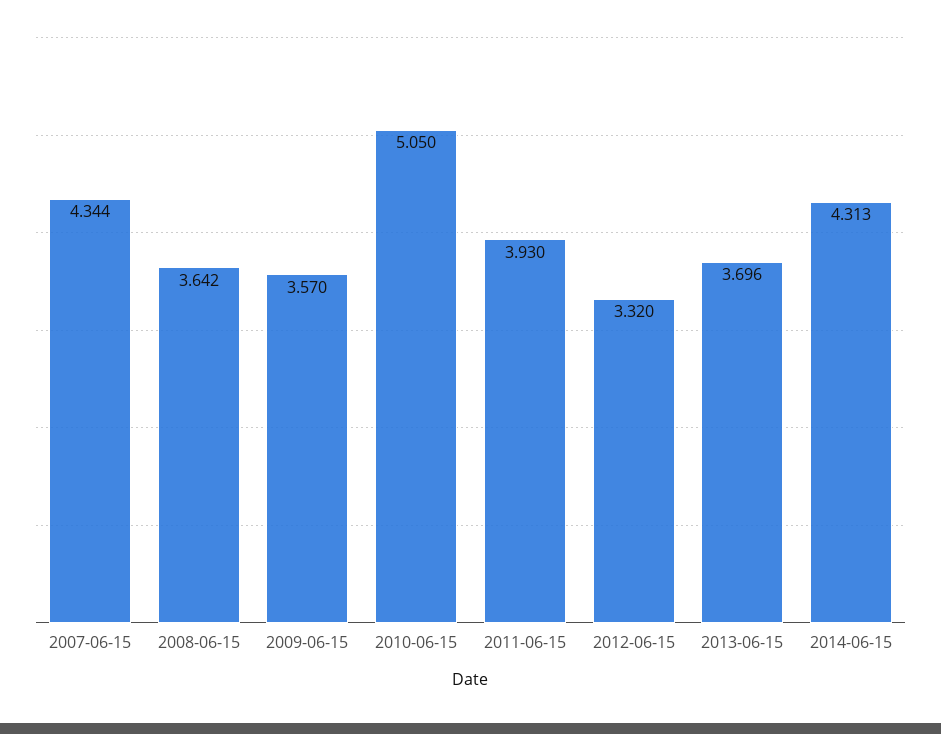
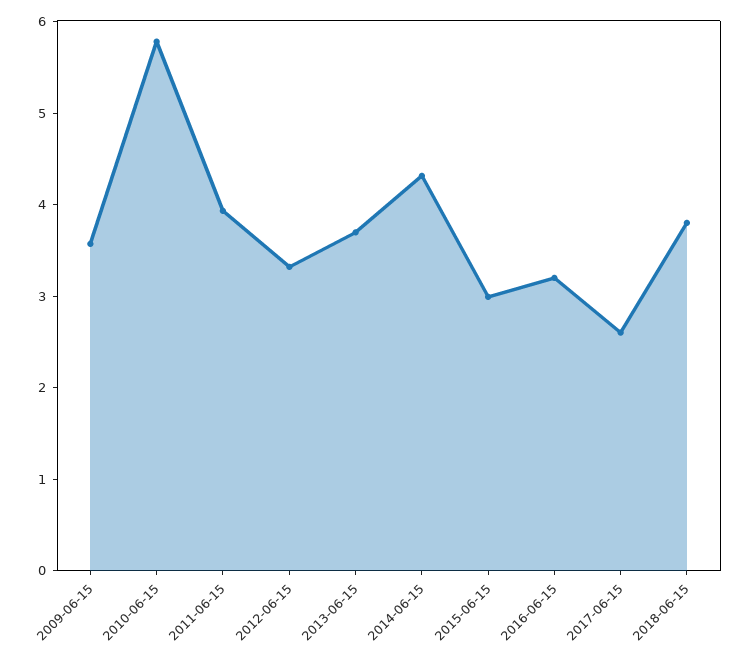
2007-06-15: 4.344 -> none
2008-06-15: 3.642 -> none
2010-06-15: 5.05 -> 5.8
2015-06-15: none -> 3
2016-06-15: none -> 3.2
2017-06-15: none -> 2.6
2018-06-15: none -> 3.8

